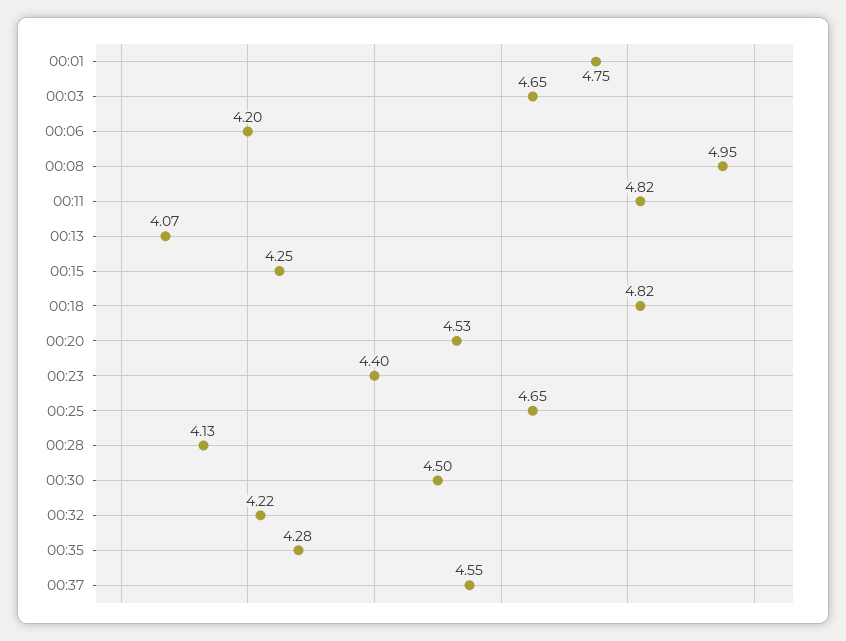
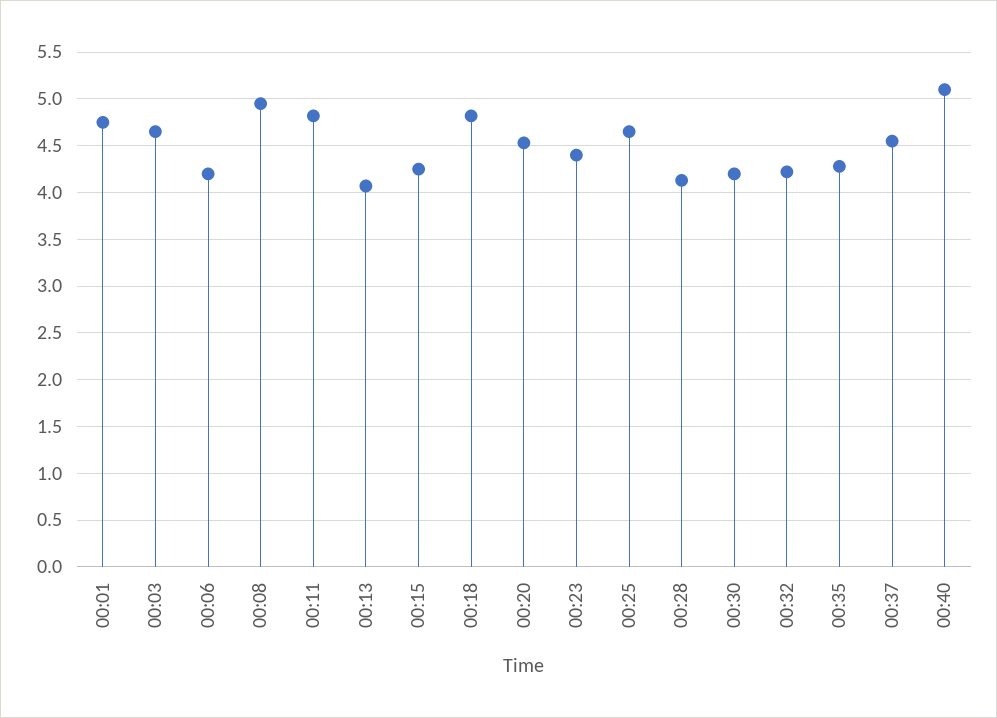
00:30: 4.5 -> 4.2
00:40: none -> 5.1

